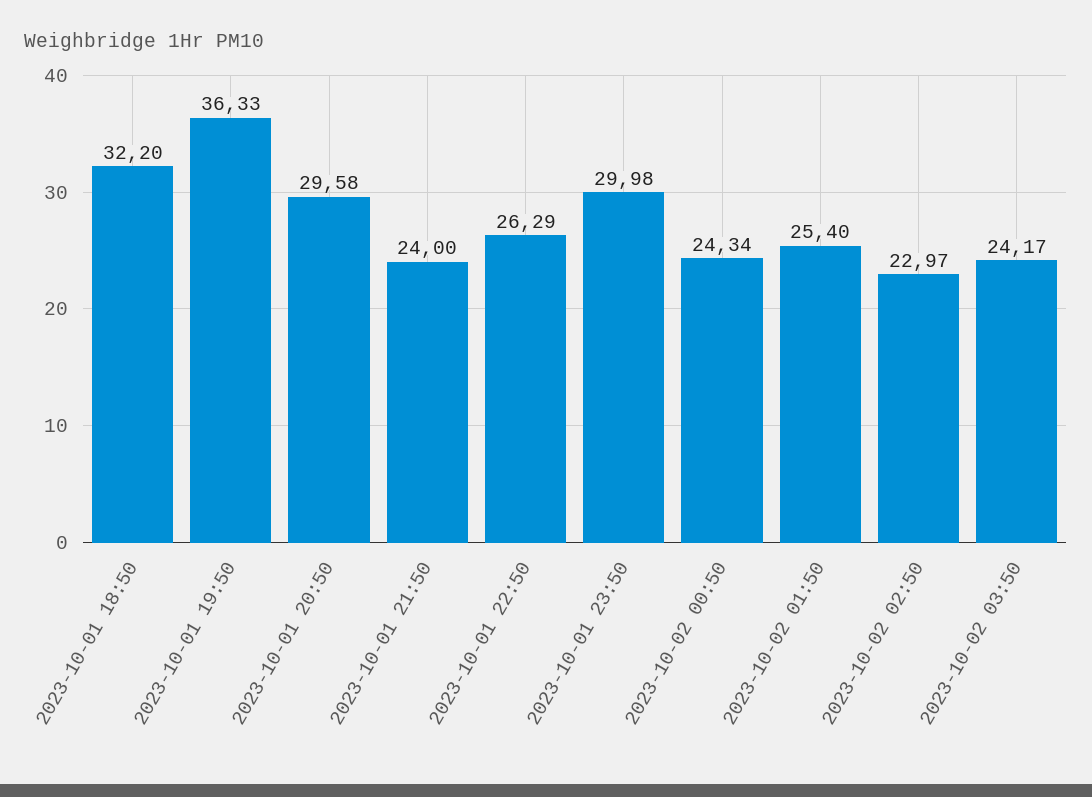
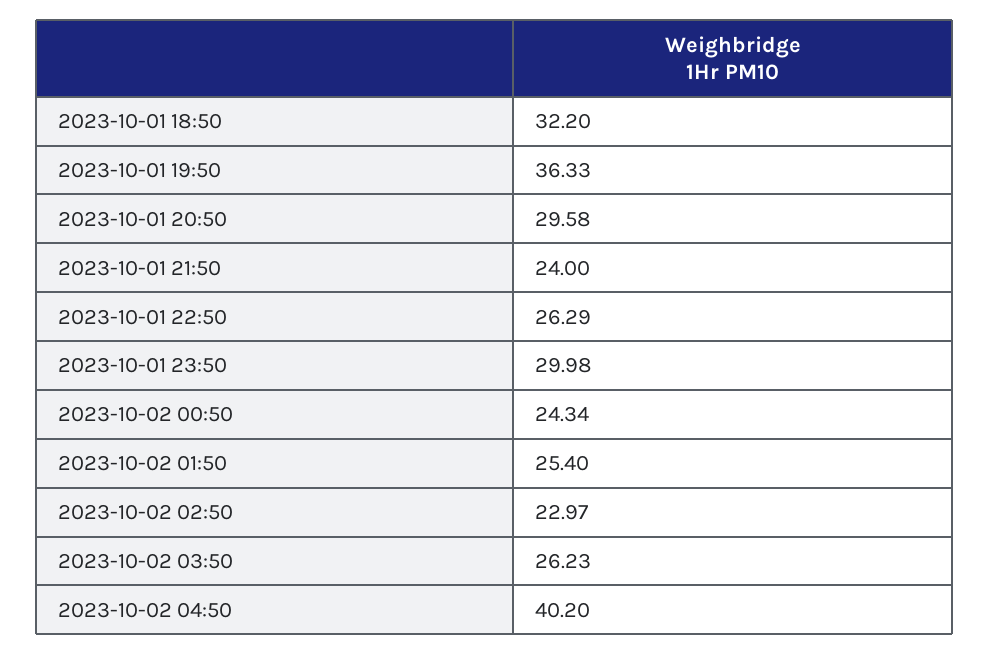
2023-10-02 03:50: 24.17 -> 26.23
2023-10-02 04:50: none -> 40.2

